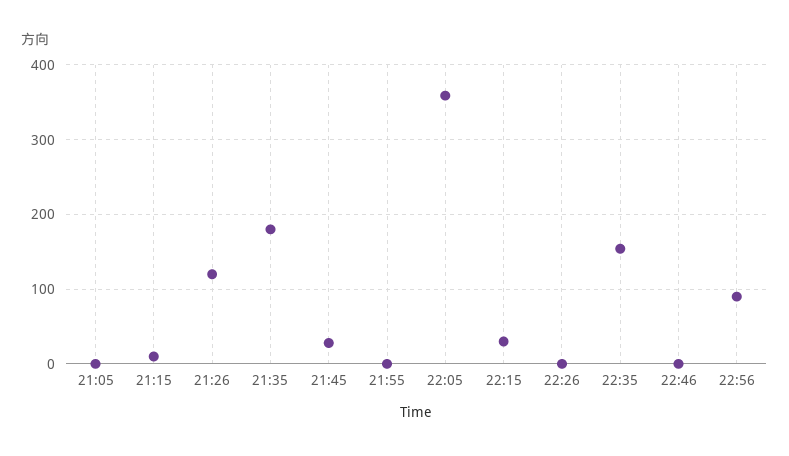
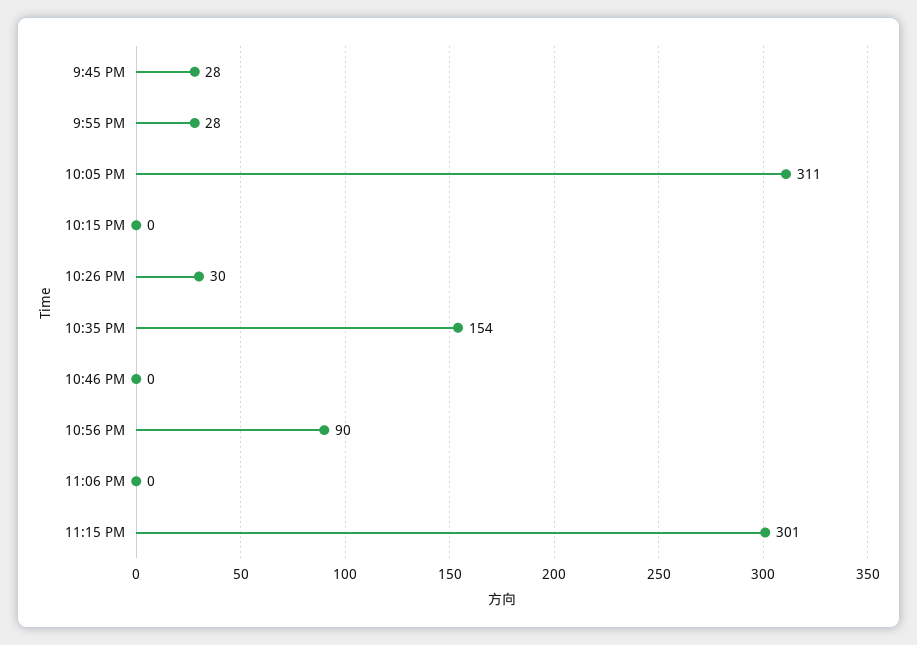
21:05: 0 -> none
21:15: 10 -> none
21:26: 120 -> none
21:35: 180 -> none
21:55: 0 -> 28
22:05: 360 -> 311
22:15: 30 -> 0
22:26: 0 -> 30
11:06 PM: none -> 0
11:15 PM: none -> 301

